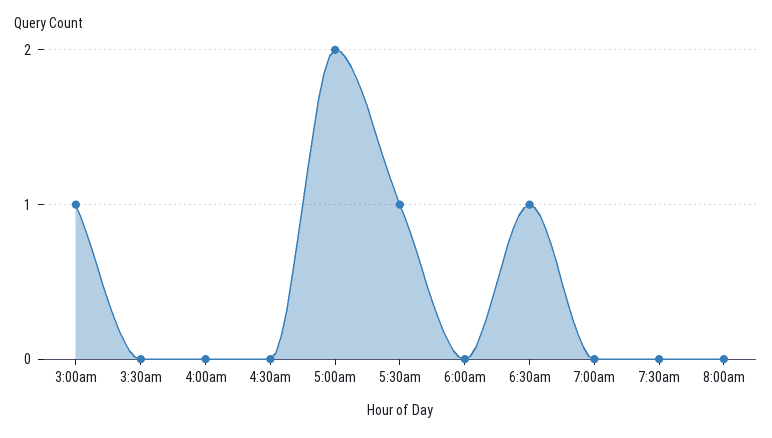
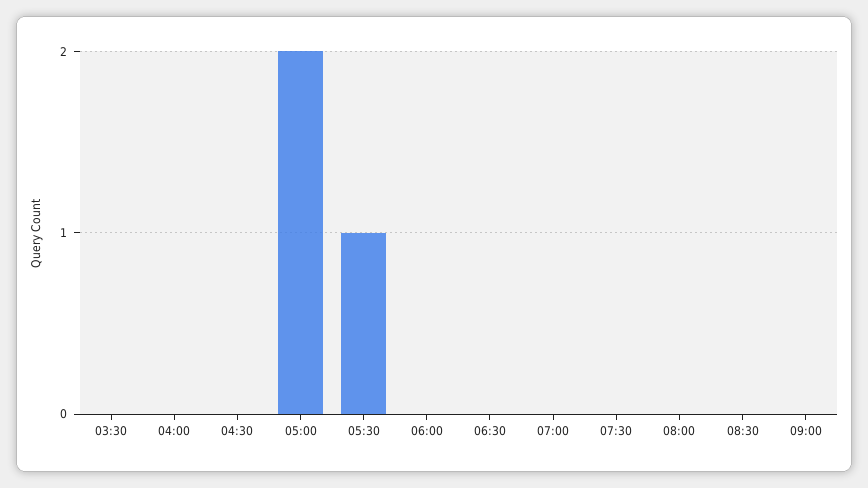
3:00am: 1 -> none
6:30am: 1 -> 0
08:30: none -> 0
09:00: none -> 0

